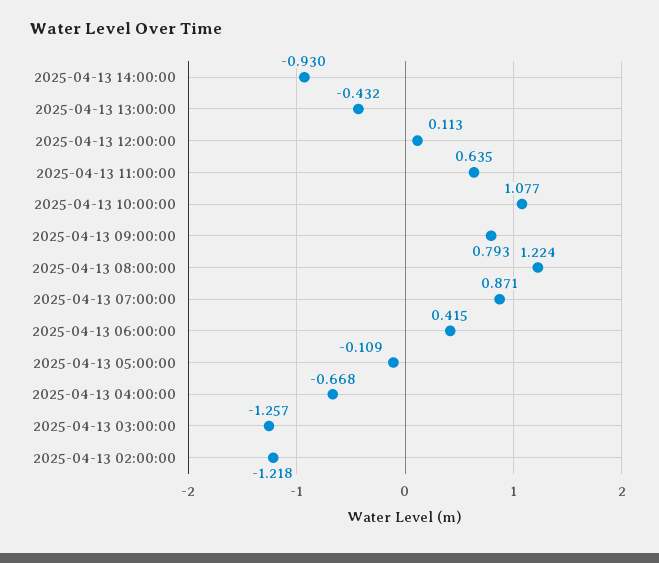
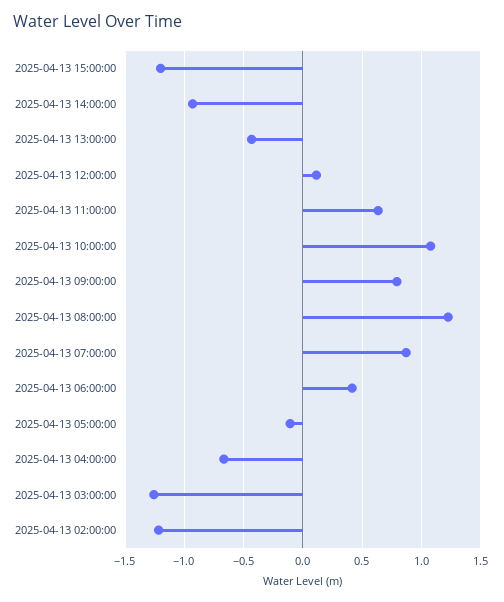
2025-04-13 15:00:00: none -> -1.2

